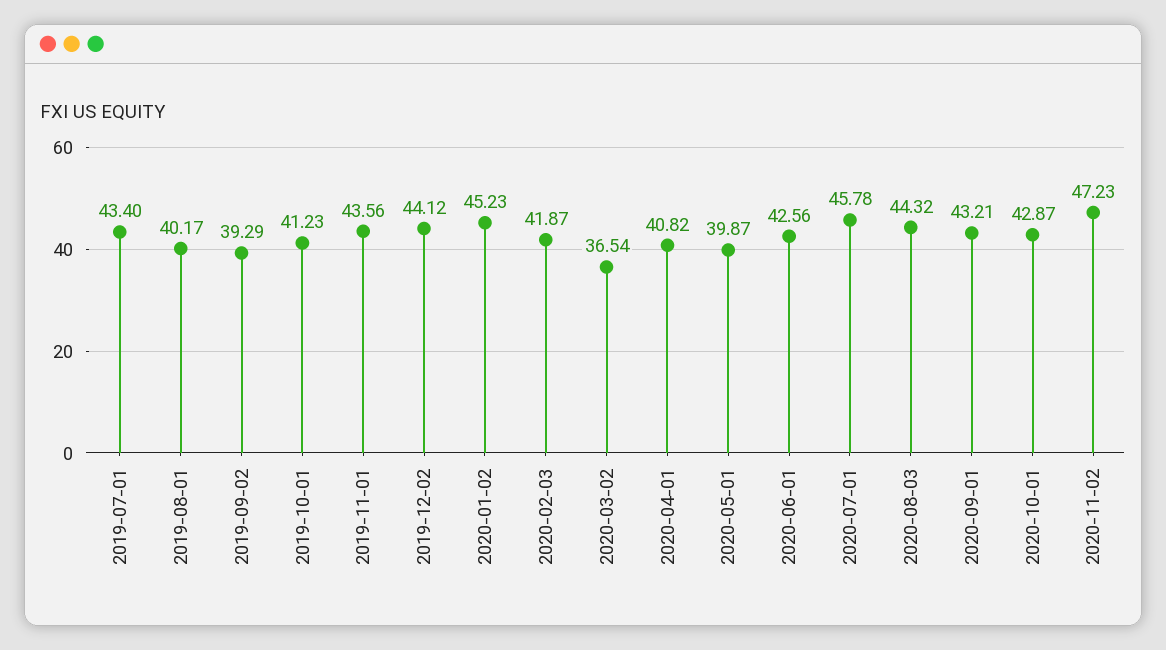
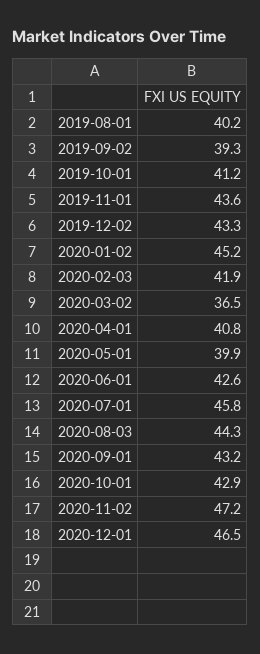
2019-07-01: 43.4 -> none
2019-12-02: 44.12 -> 43.3
2020-12-01: none -> 46.5

